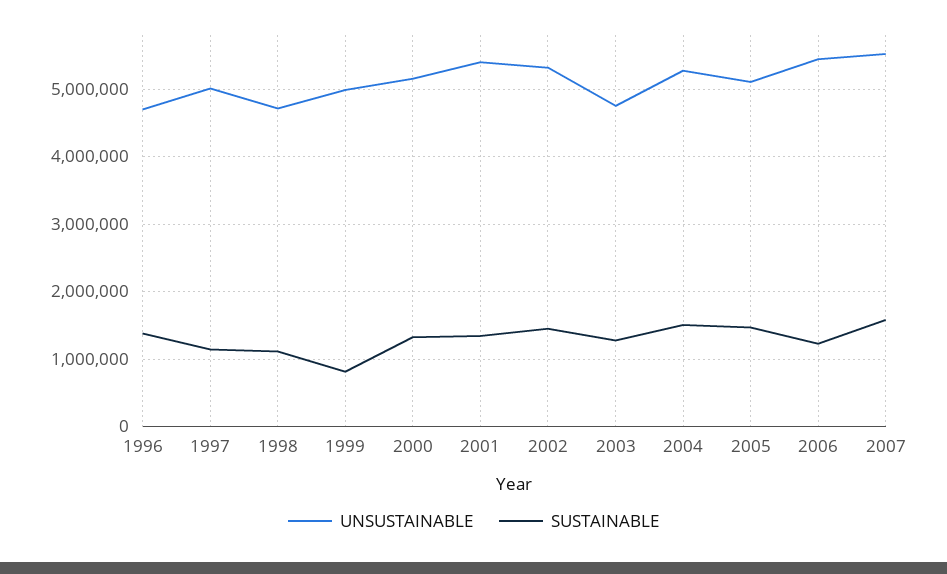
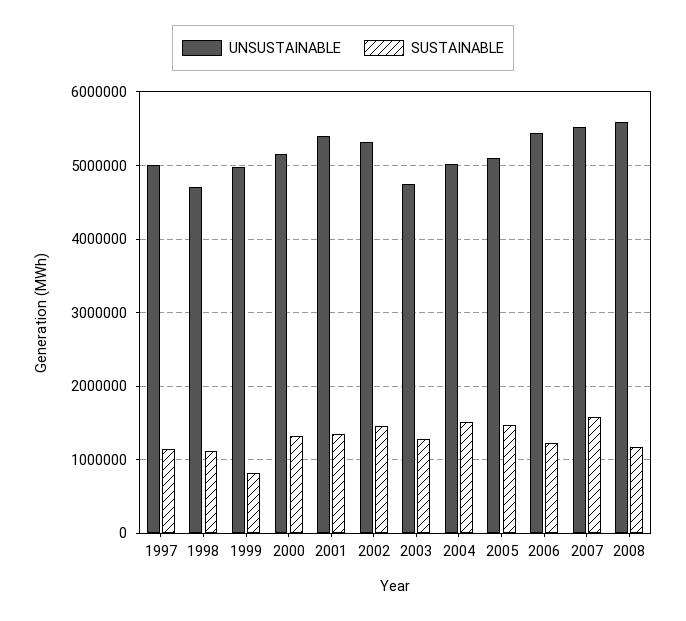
UNSUSTAINABLE, 1996: 4700000 -> none
SUSTAINABLE, 1996: 1400000 -> none
UNSUSTAINABLE, 2004: 5300000 -> 5000000
UNSUSTAINABLE, 2008: none -> 5600000
SUSTAINABLE, 2008: none -> 1200000

